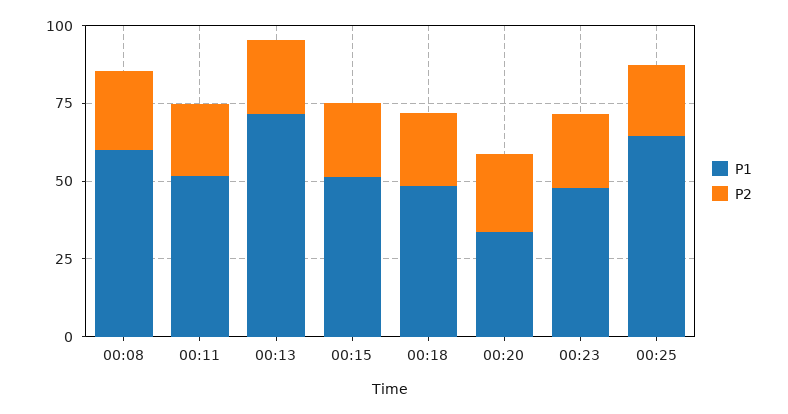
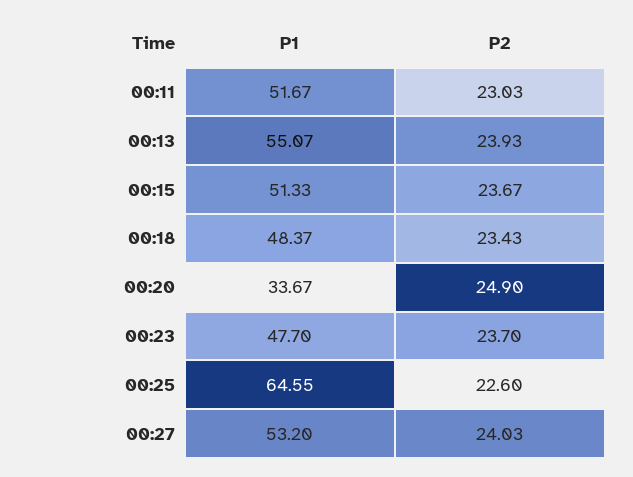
P1, 00:08: 60 -> none
P2, 00:08: 25 -> none
P1, 00:13: 70 -> 55.07
P1, 00:27: none -> 53.2
P2, 00:27: none -> 24.03

